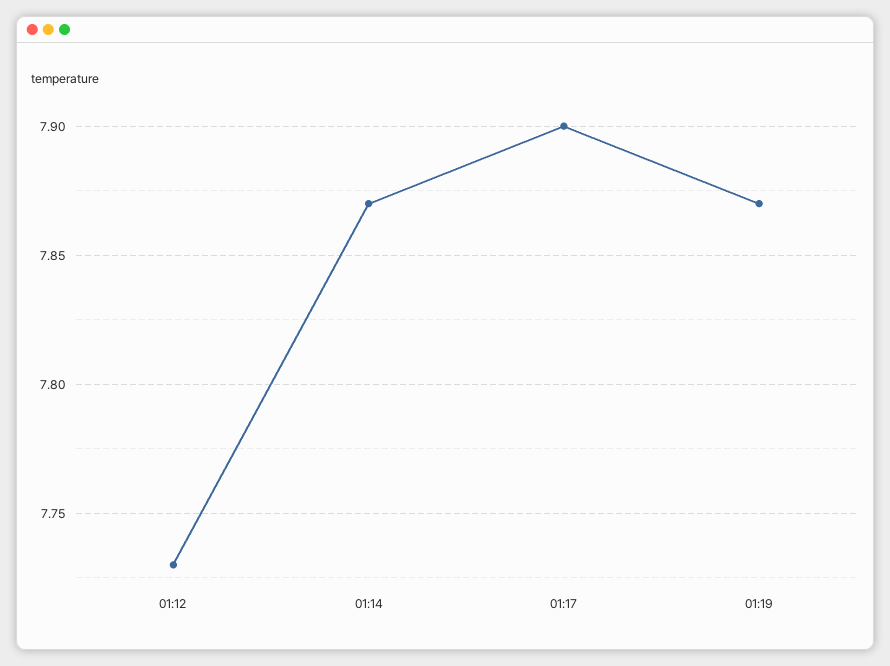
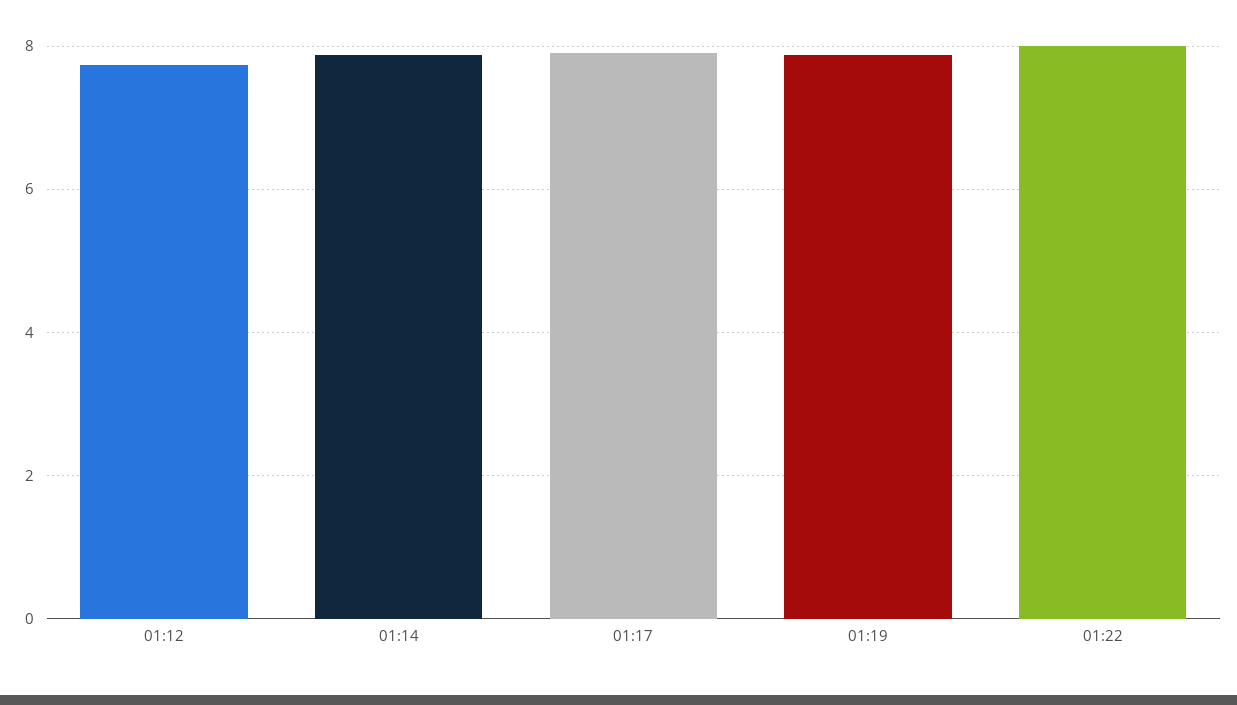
01:22: none -> 8

